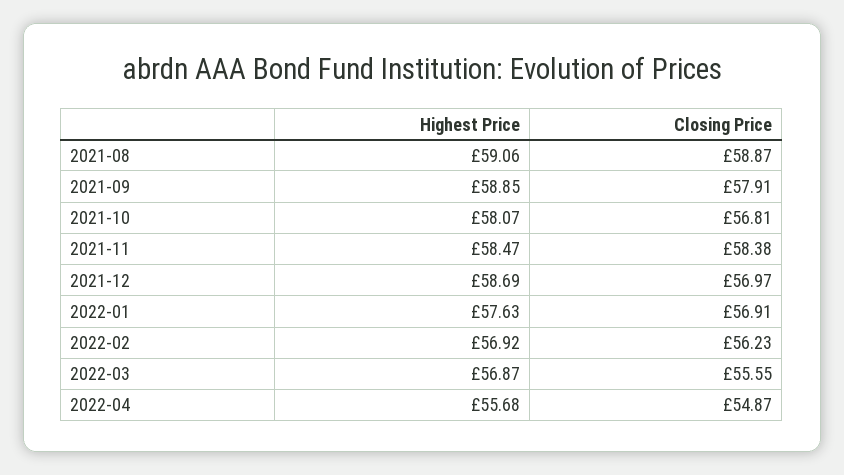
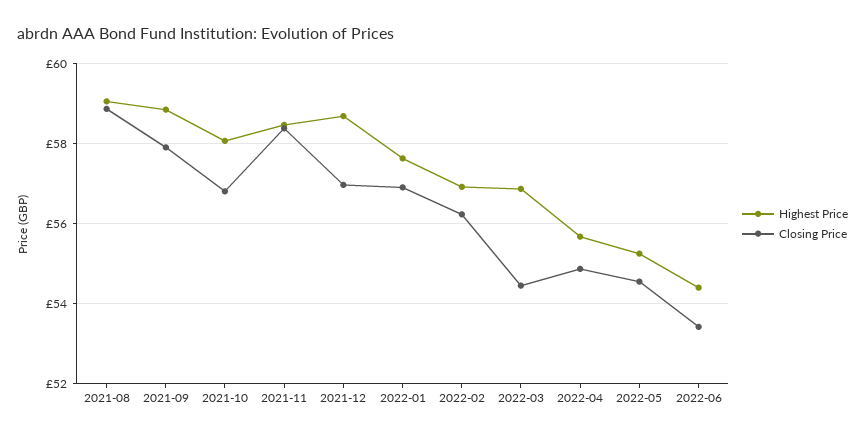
Closing Price, 2022-03: 55.55 -> 54.4
Highest Price, 2022-05: none -> 55.2
Closing Price, 2022-05: none -> 54.6
Highest Price, 2022-06: none -> 54.4
Closing Price, 2022-06: none -> 53.4

